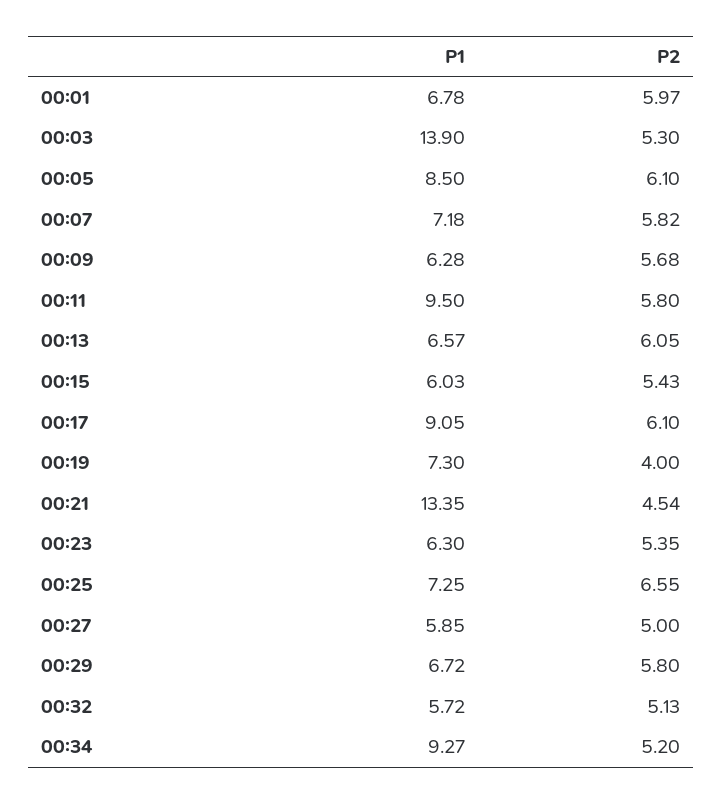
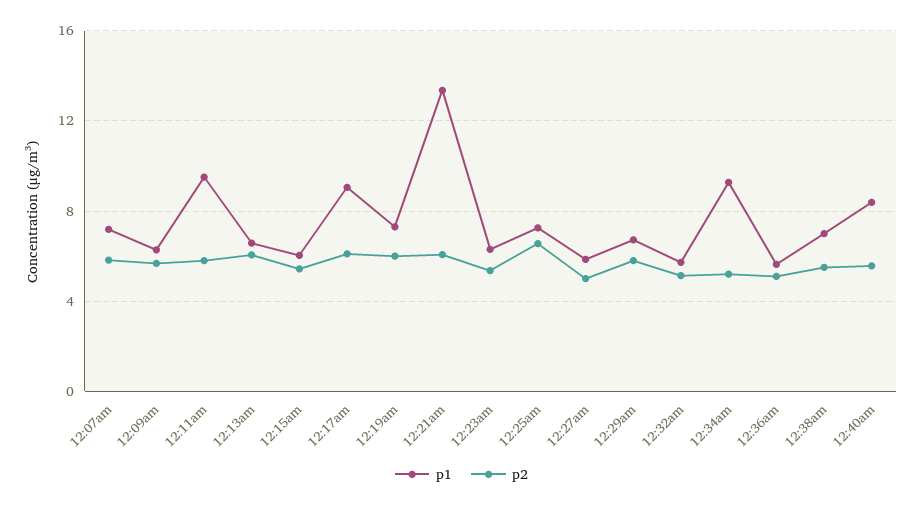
P1, 00:01: 6.78 -> none
P2, 00:01: 5.97 -> none
P1, 00:03: 13.9 -> none
P2, 00:03: 5.3 -> none
P1, 00:05: 8.5 -> none
P2, 00:05: 6.1 -> none
P2, 00:19: 4 -> 6
P2, 00:21: 4.54 -> 6
P1, 12:36am: none -> 5.5
P2, 12:36am: none -> 5
P1, 12:38am: none -> 7
P2, 12:38am: none -> 5.5
P1, 12:40am: none -> 8.5
P2, 12:40am: none -> 5.5

